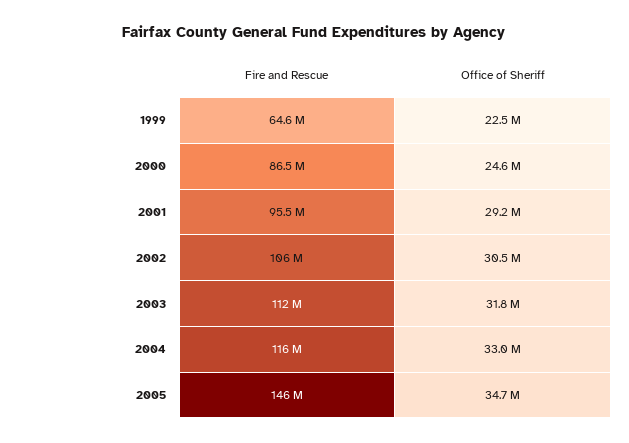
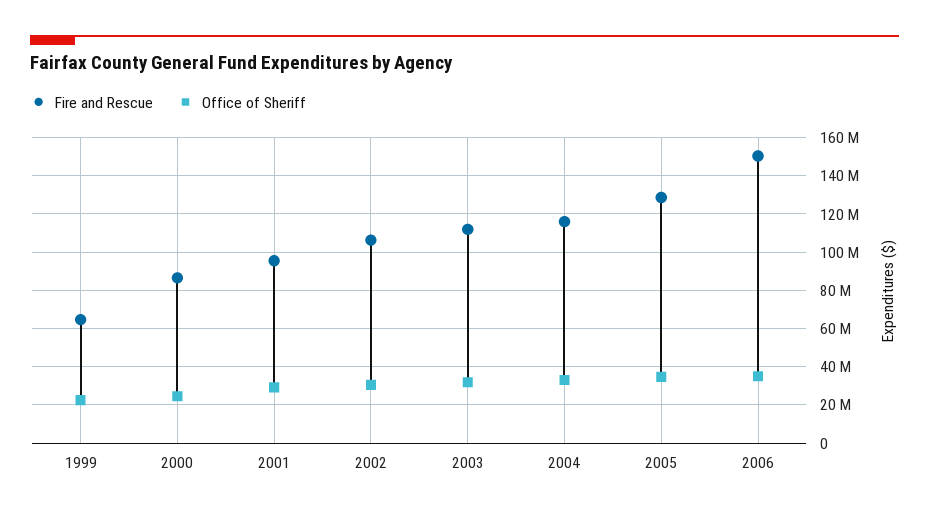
Fire and Rescue, 2005: 146000000 -> 130000000
Fire and Rescue, 2006: none -> 150000000
Office of Sheriff, 2006: none -> 35000000

